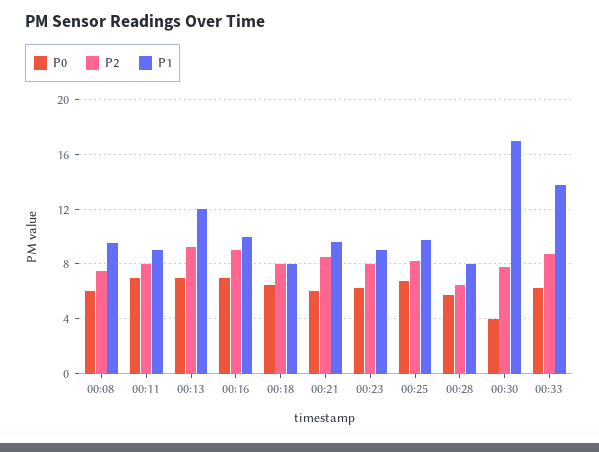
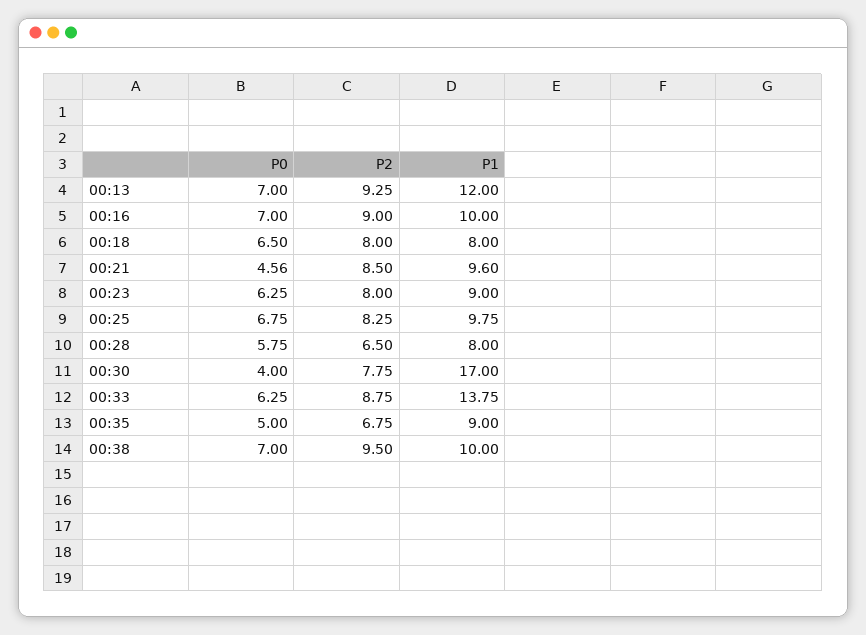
P0, 00:08: 6 -> none
P2, 00:08: 7.5 -> none
P1, 00:08: 9.5 -> none
P0, 00:11: 7 -> none
P2, 00:11: 8 -> none
P1, 00:11: 9 -> none
P0, 00:21: 6 -> 4.56
P0, 00:35: none -> 5
P2, 00:35: none -> 6.75
P1, 00:35: none -> 9
P0, 00:38: none -> 7
P2, 00:38: none -> 9.5
P1, 00:38: none -> 10

